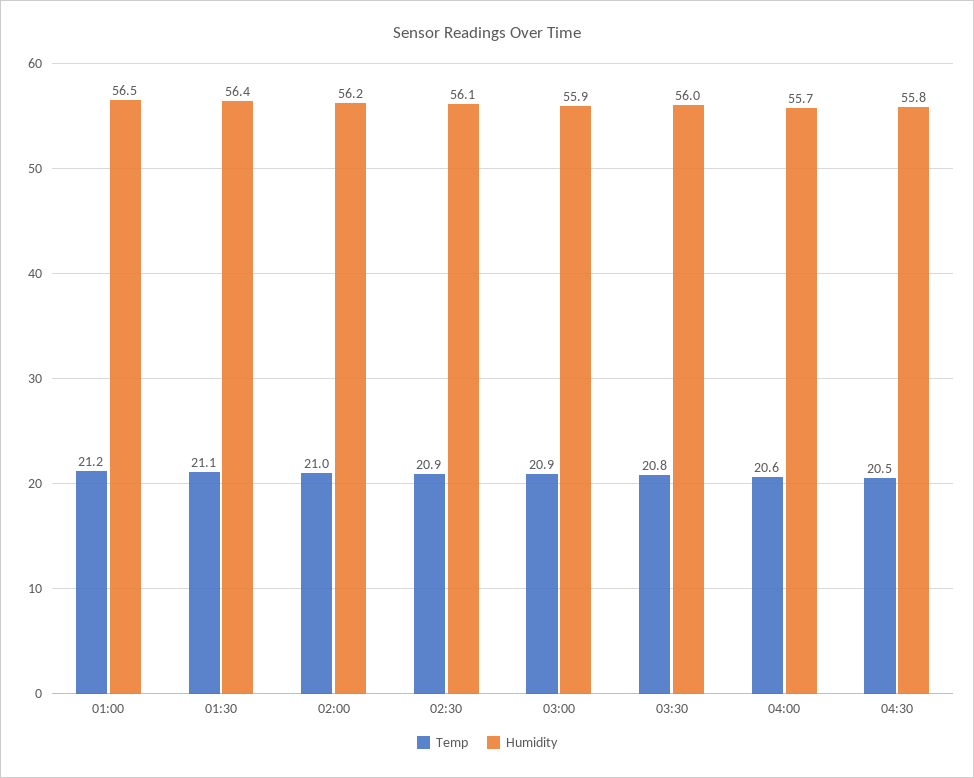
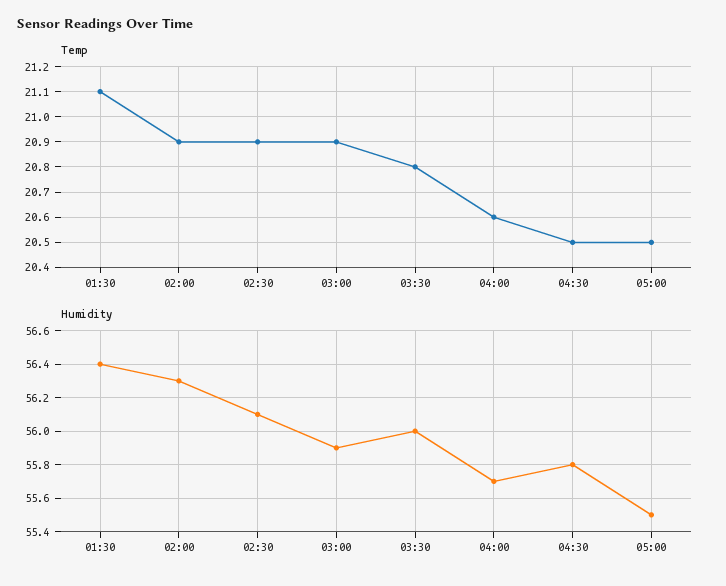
Temp, 01:00: 21.2 -> none
Humidity, 01:00: 56.5 -> none
Temp, 02:00: 21 -> 20.9
Humidity, 02:00: 56.2 -> 56.3
Temp, 05:00: none -> 20.5
Humidity, 05:00: none -> 55.5

